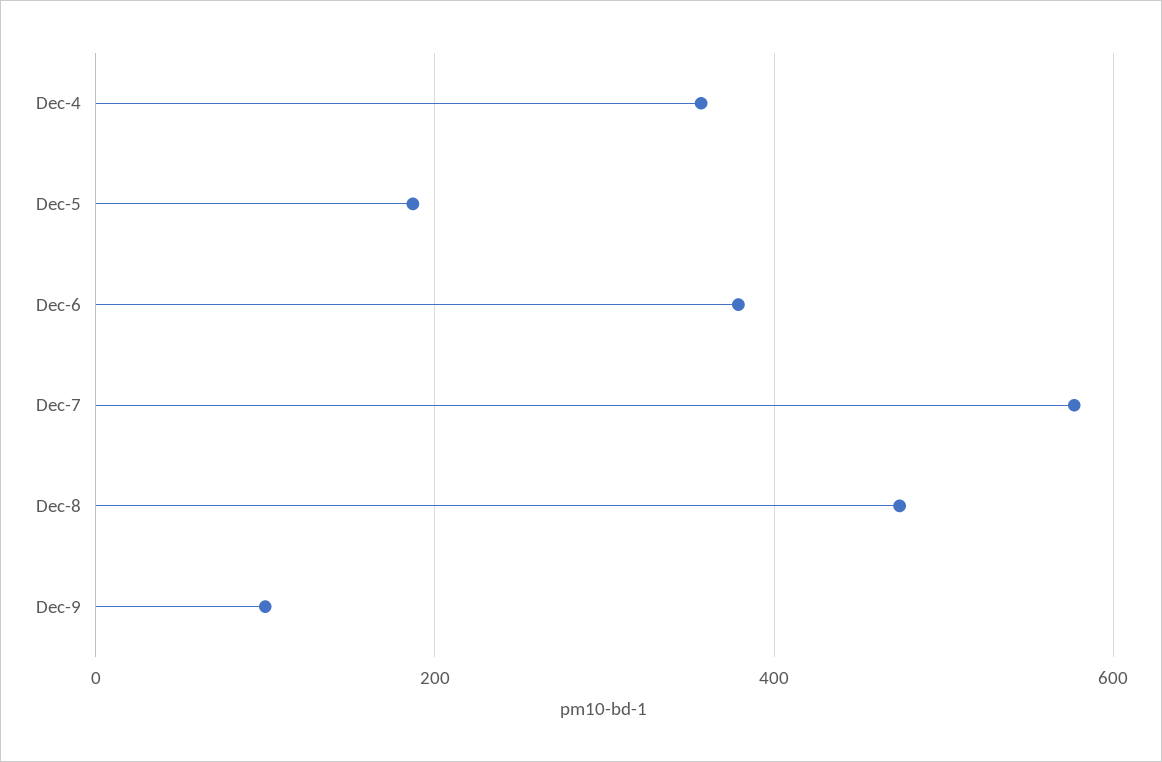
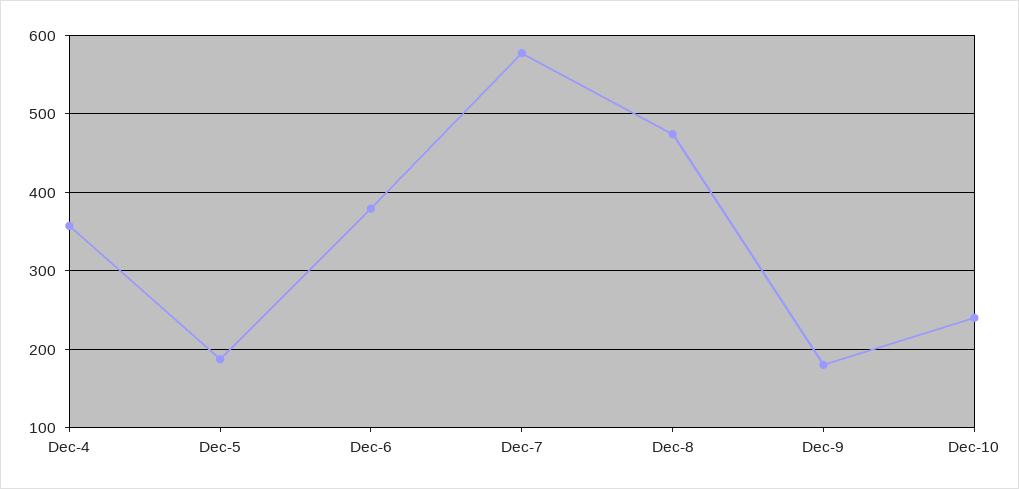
Dec-9: 100 -> 180
Dec-10: none -> 240

